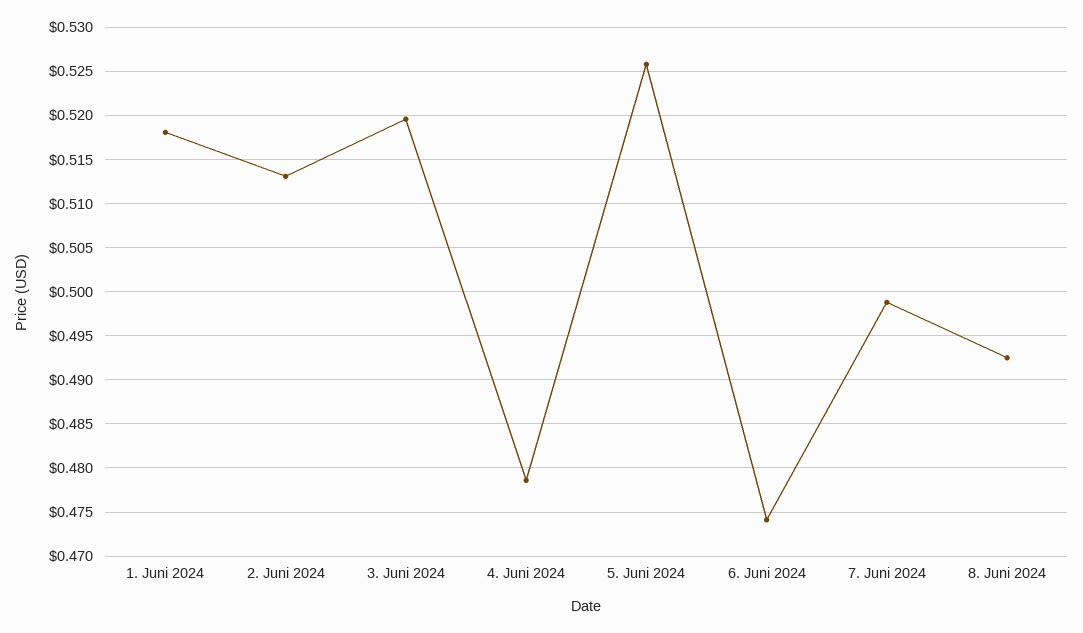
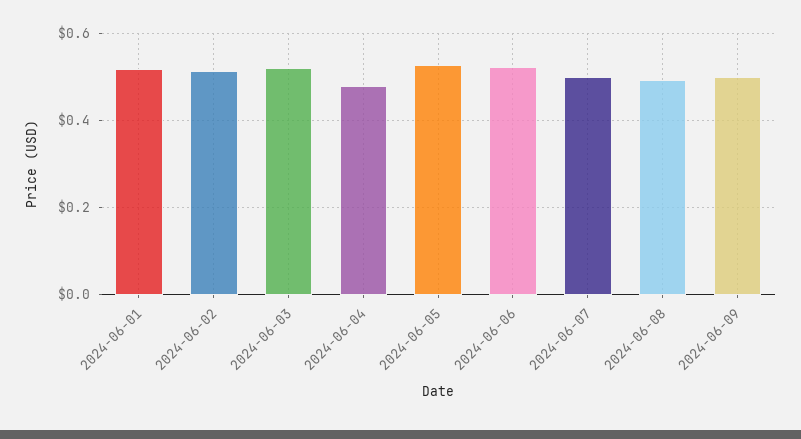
6. Juni 2024: 0.474 -> 0.52
2024-06-09: none -> 0.5

